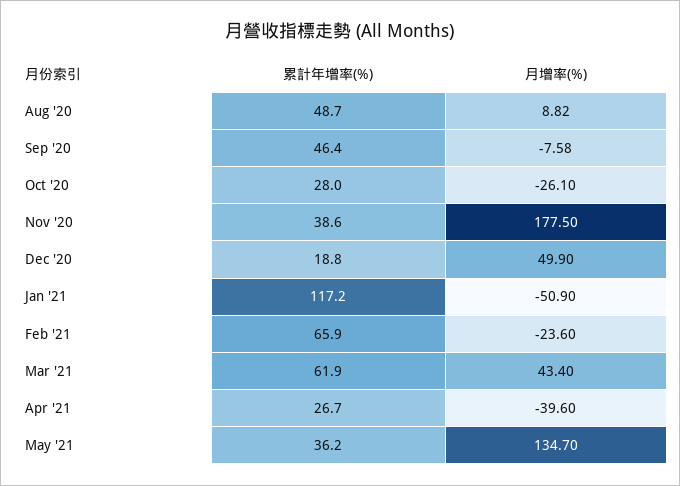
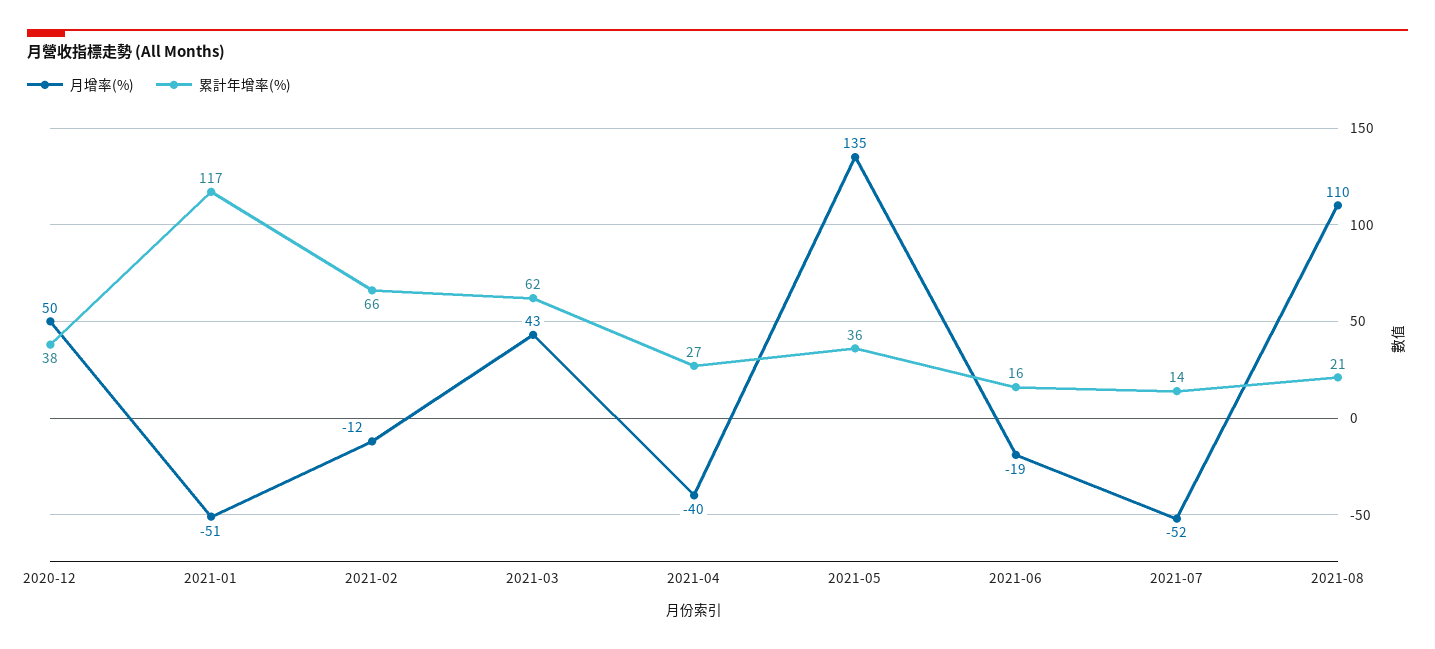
累計年增率(%), Aug '20: 48.7 -> none
月增率(%), Aug '20: 8.82 -> none
累計年增率(%), Sep '20: 46.4 -> none
月增率(%), Sep '20: -7.58 -> none
累計年增率(%), Oct '20: 28 -> none
月增率(%), Oct '20: -26.1 -> none
累計年增率(%), Nov '20: 38.6 -> none
月增率(%), Nov '20: 177.5 -> none
累計年增率(%), Dec '20: 18.8 -> 38
月增率(%), Feb '21: -23.6 -> -12
月增率(%), 2021-06: none -> -19
累計年增率(%), 2021-06: none -> 16
月增率(%), 2021-07: none -> -52
累計年增率(%), 2021-07: none -> 14
月增率(%), 2021-08: none -> 110
累計年增率(%), 2021-08: none -> 21

